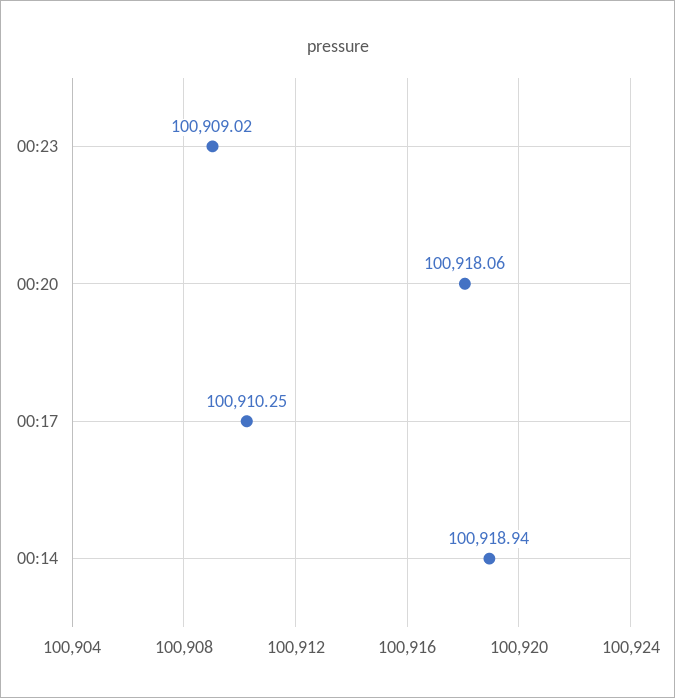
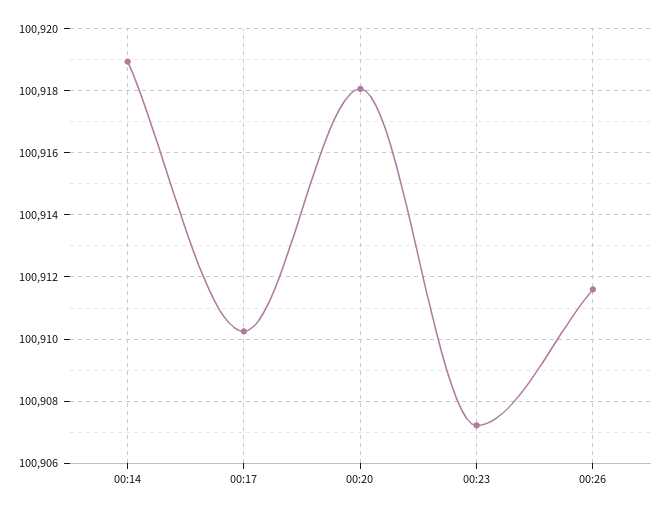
00:23: 100909.02 -> 100907.2
00:26: none -> 100911.6

